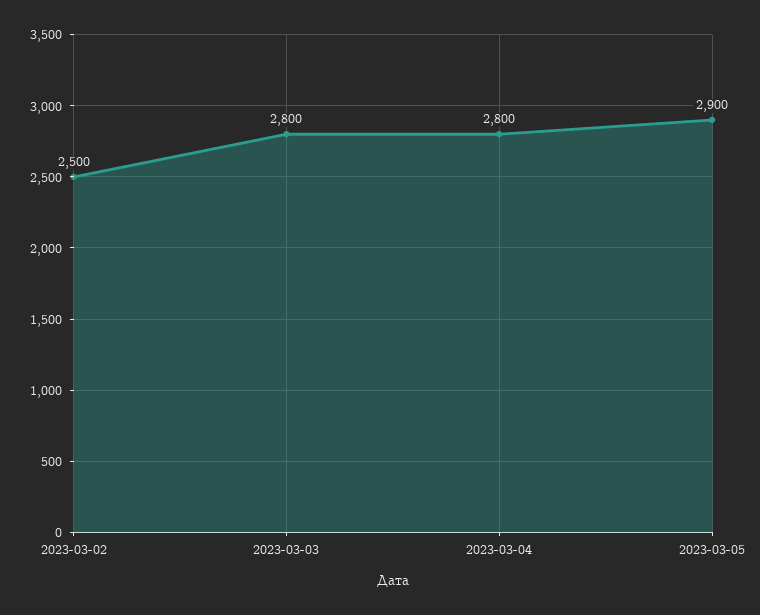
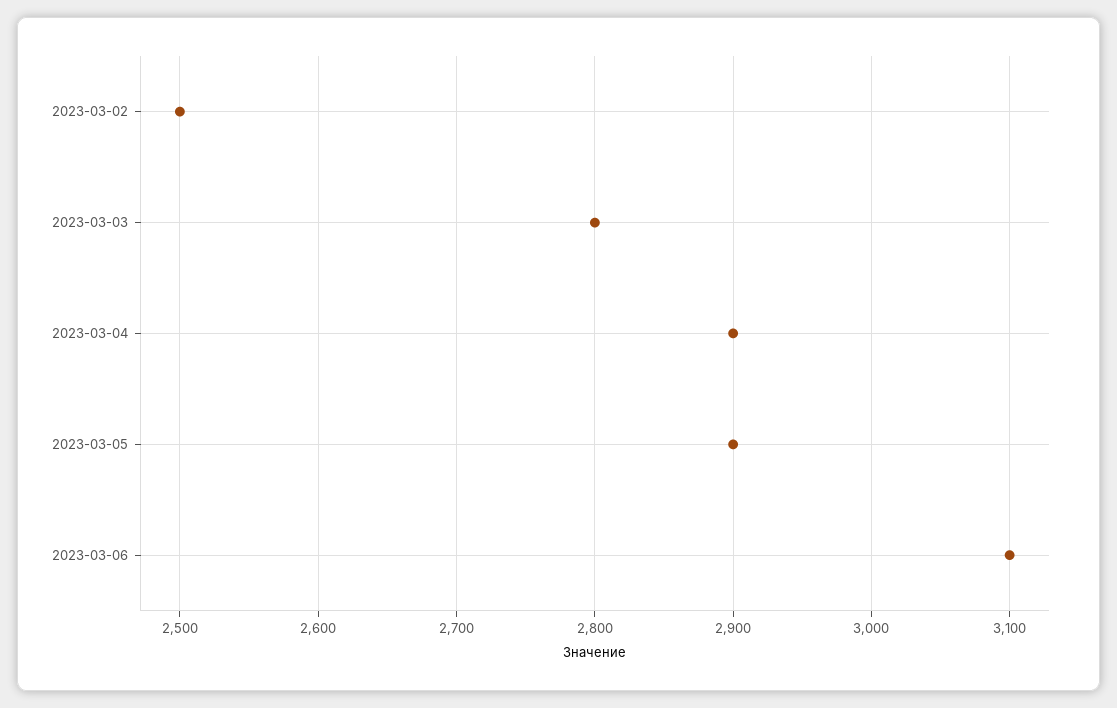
2023-03-04: 2800 -> 2900
2023-03-06: none -> 3100

